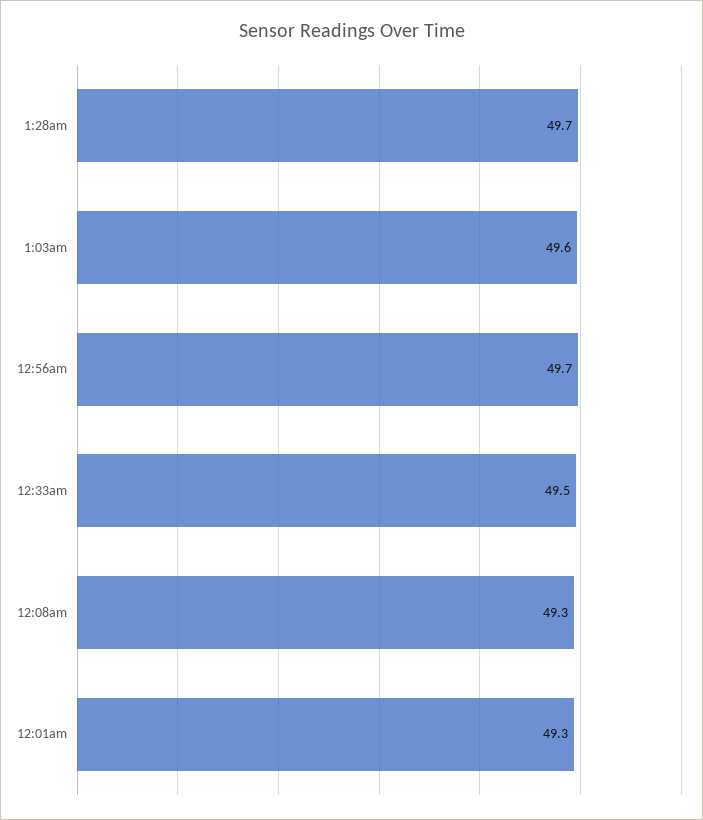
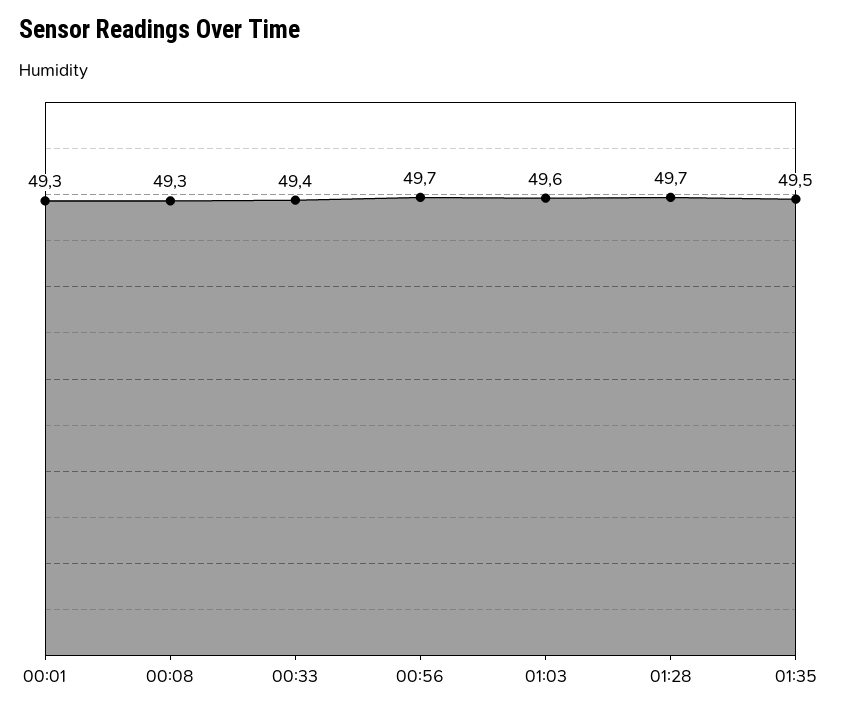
12:33am: 49.5 -> 49.4
01:35: none -> 49.5

